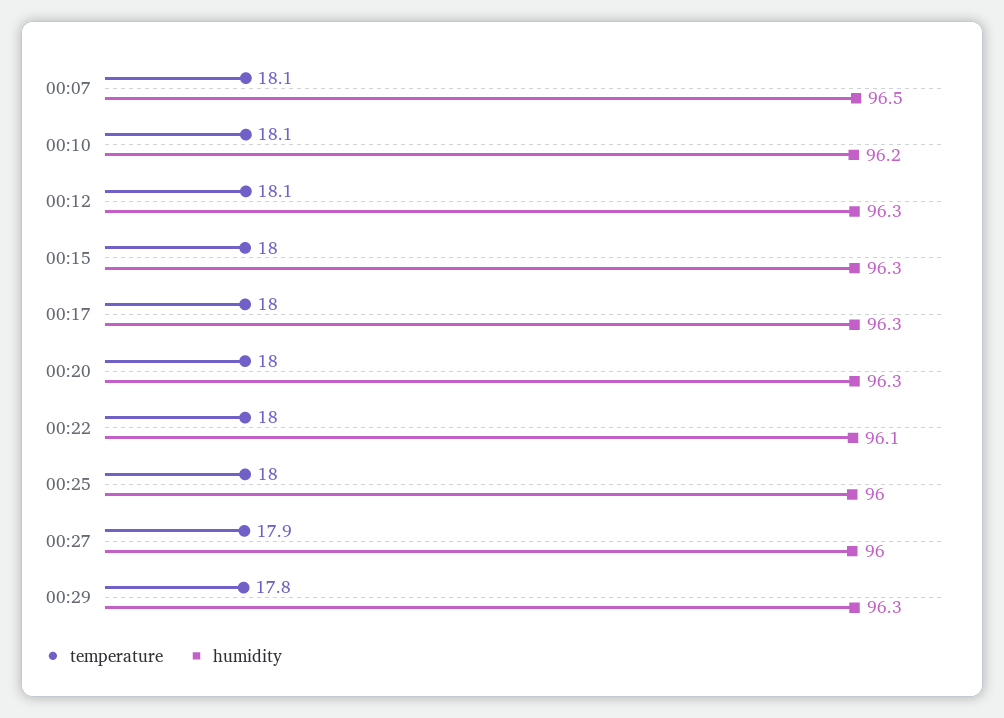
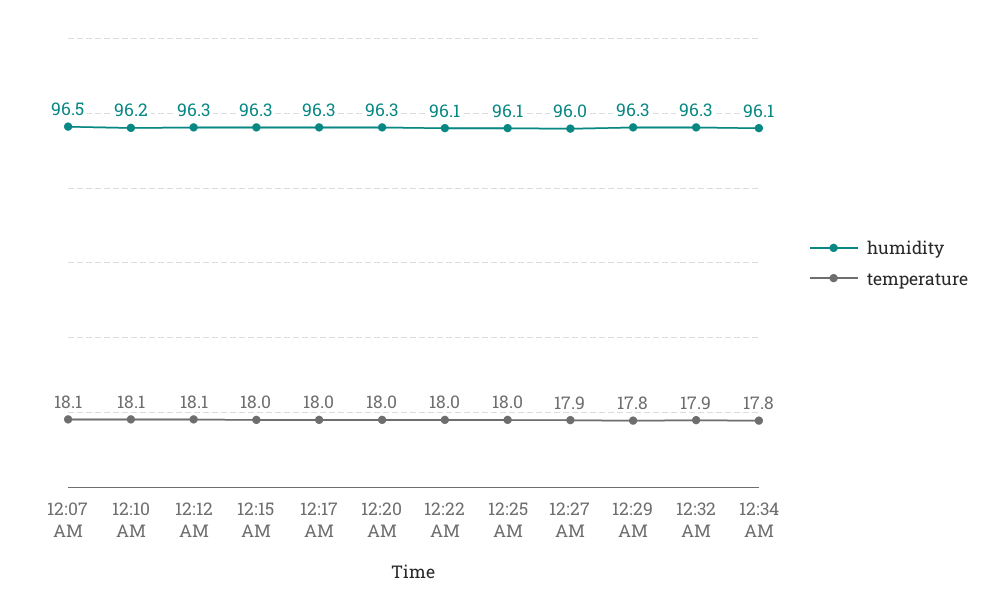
humidity, 00:25: 96 -> 96.1
humidity, 12:32 AM: none -> 96.3
temperature, 12:32 AM: none -> 17.9
humidity, 12:34 AM: none -> 96.1
temperature, 12:34 AM: none -> 17.8

